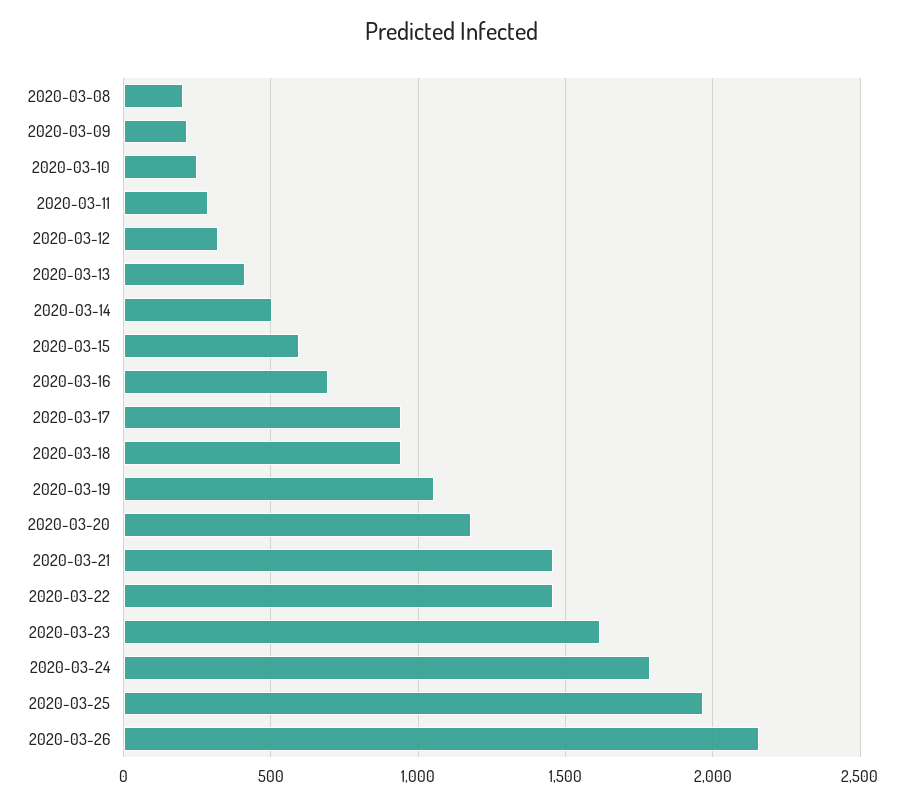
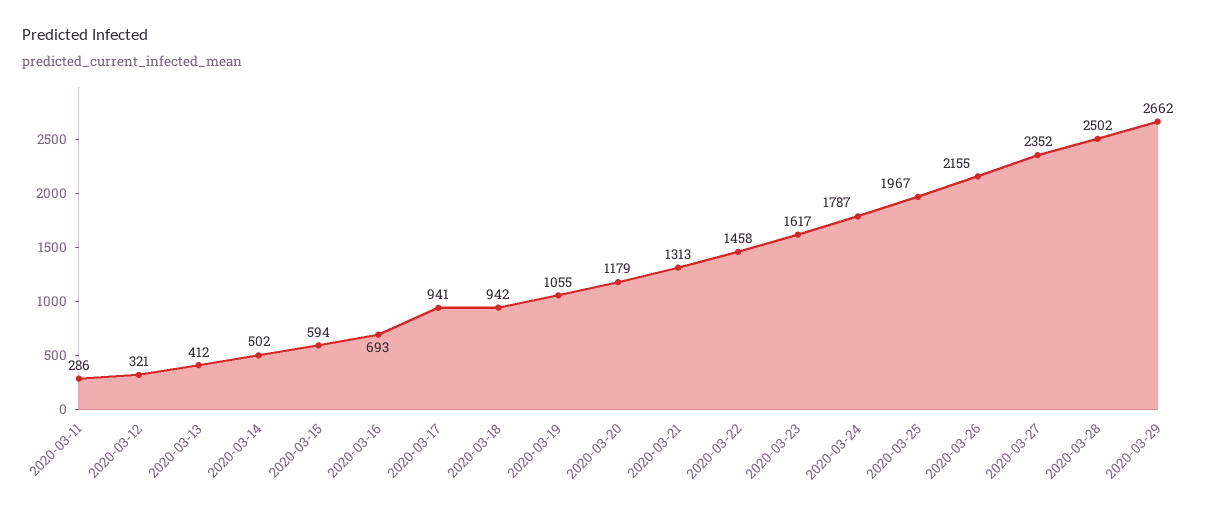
2020-03-08: 200 -> none
2020-03-09: 200 -> none
2020-03-10: 250 -> none
2020-03-21: 1450 -> 1313
2020-03-27: none -> 2352
2020-03-28: none -> 2502
2020-03-29: none -> 2662

